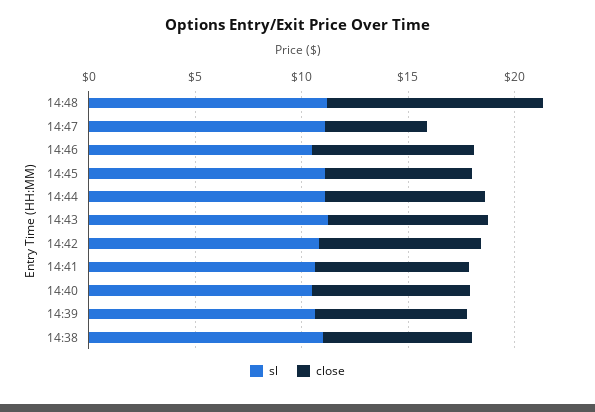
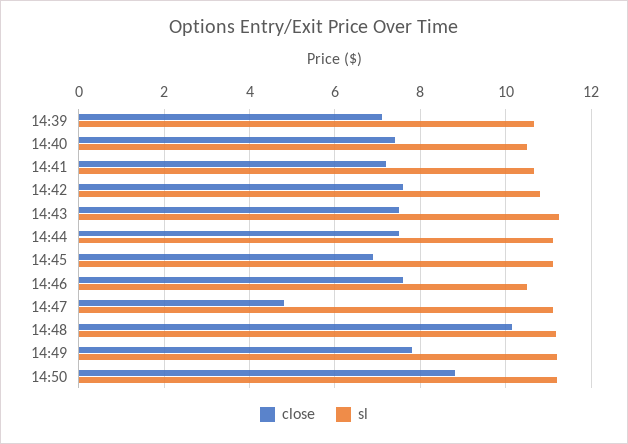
sl, 14:38: 11 -> none
close, 14:38: 7 -> none
close, 14:49: none -> 7.8
sl, 14:49: none -> 11.2
close, 14:50: none -> 8.8
sl, 14:50: none -> 11.2

